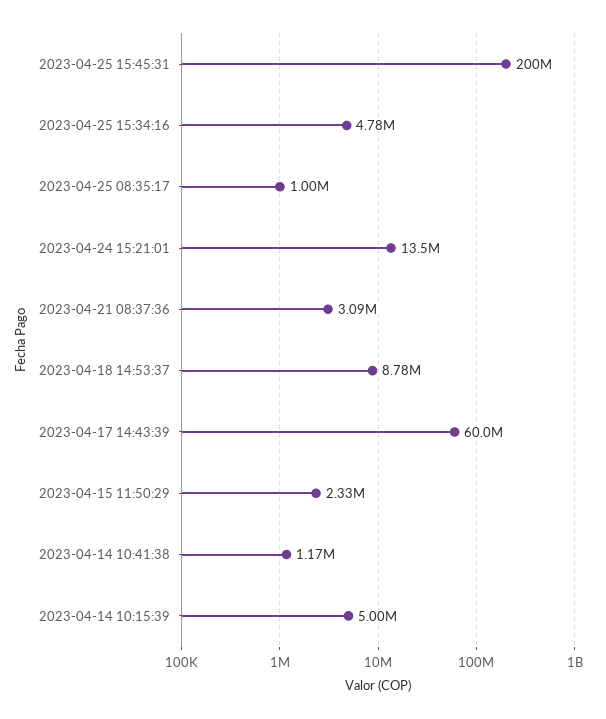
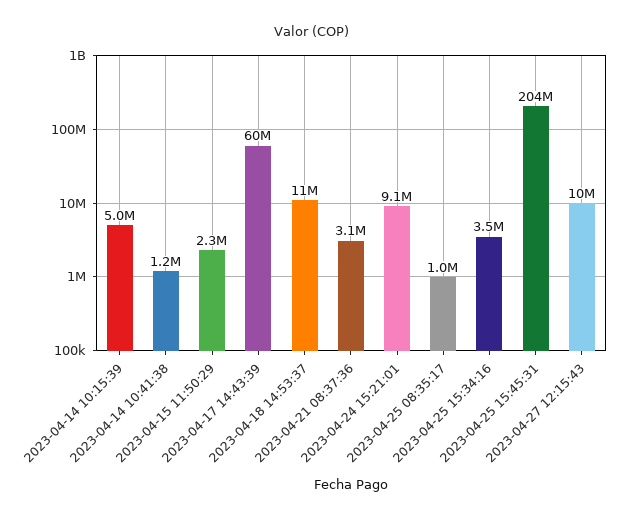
2023-04-25 15:45:31: 200000000 -> 204000000
2023-04-25 15:34:16: 4780000 -> 3500000
2023-04-24 15:21:01: 13500000 -> 9100000
2023-04-18 14:53:37: 8780000 -> 11000000
2023-04-27 12:15:43: none -> 10000000

